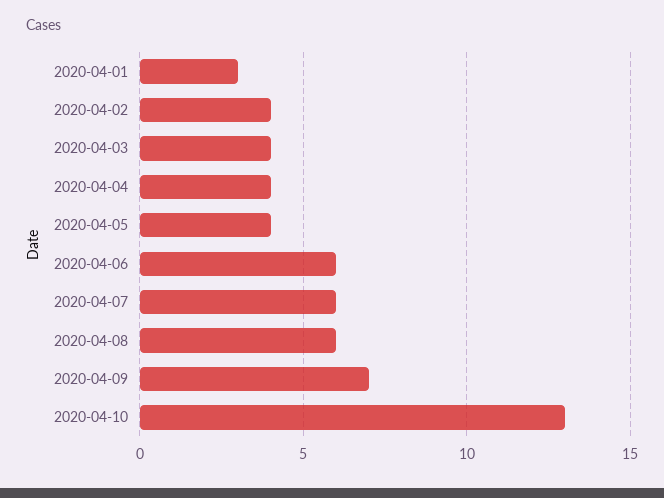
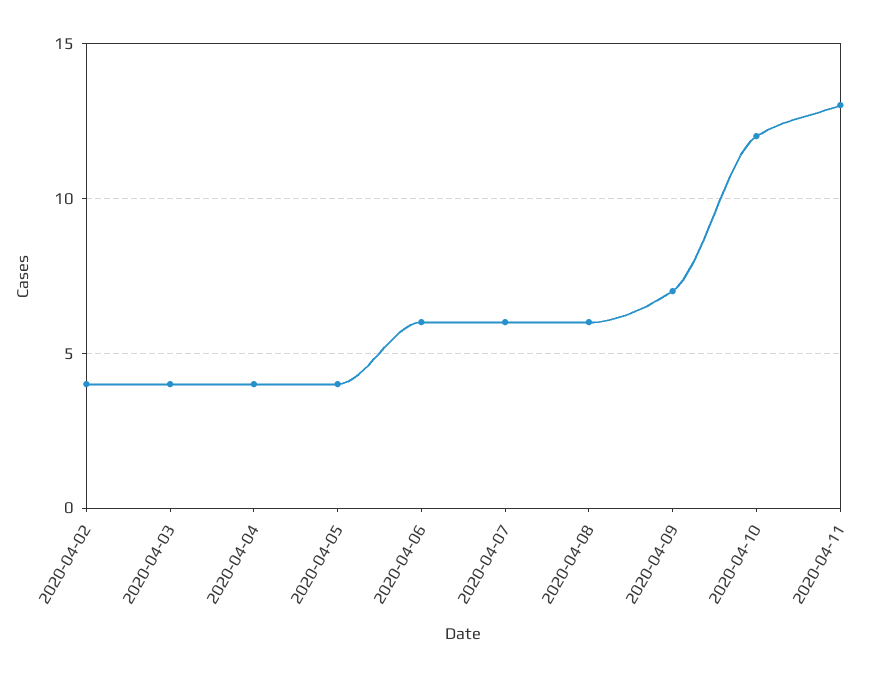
2020-04-01: 3 -> none
2020-04-10: 13 -> 12
2020-04-11: none -> 13

